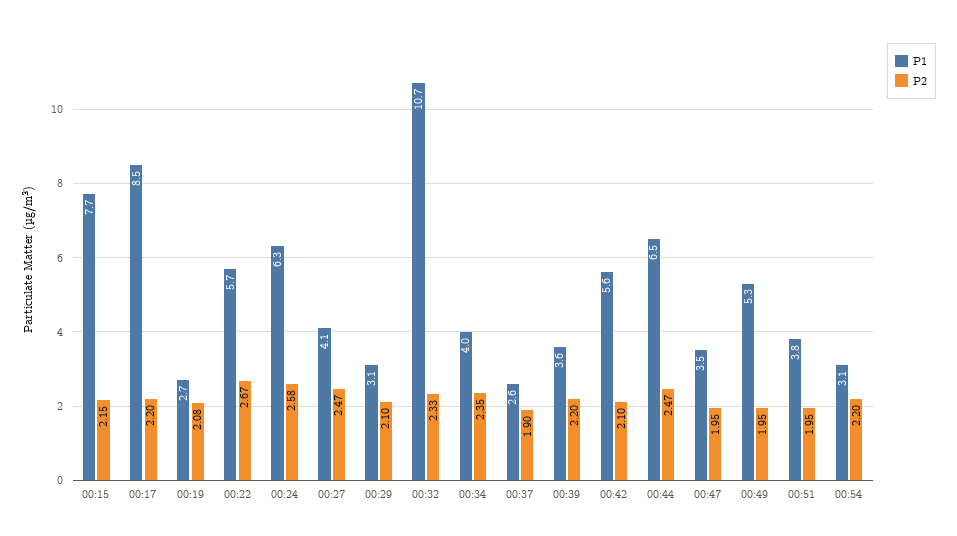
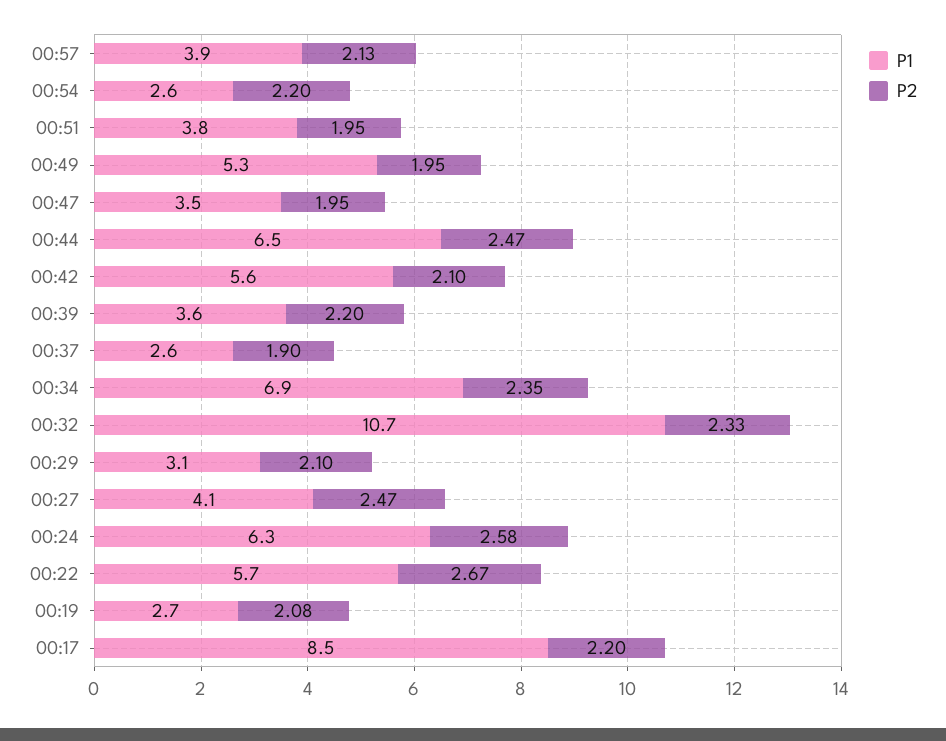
P1, 00:15: 7.7 -> none
P2, 00:15: 2.15 -> none
P1, 00:34: 4 -> 6.9
P1, 00:54: 3.1 -> 2.6
P1, 00:57: none -> 3.9
P2, 00:57: none -> 2.13

